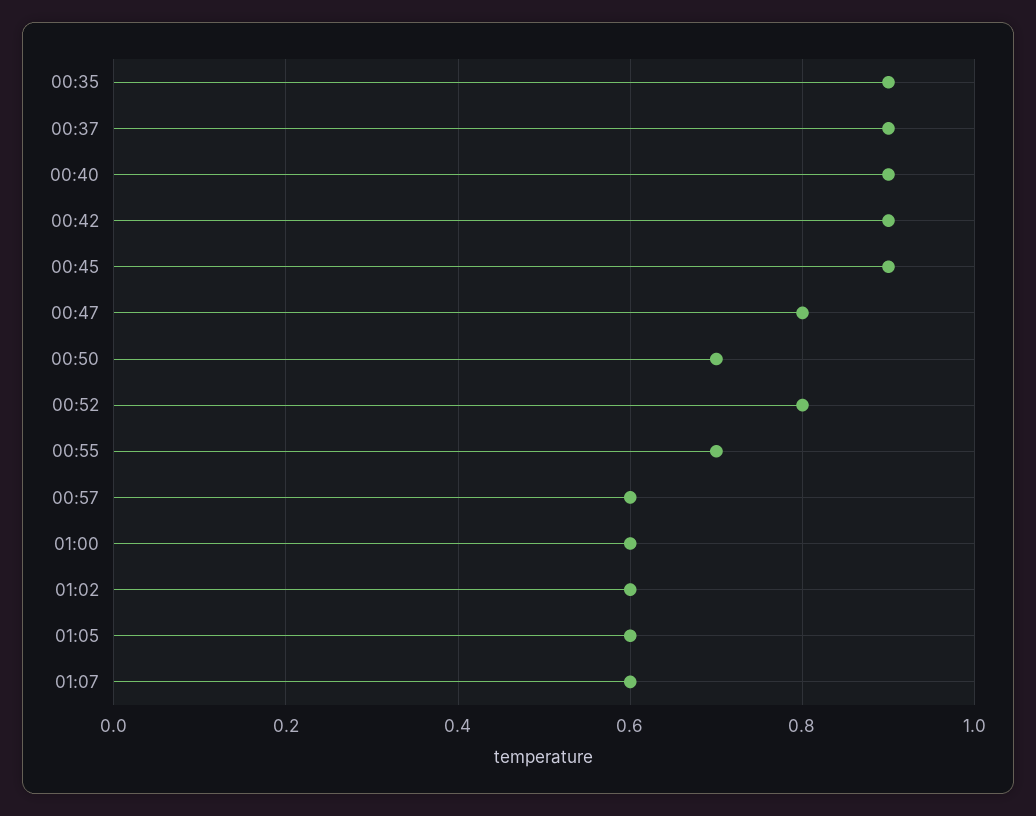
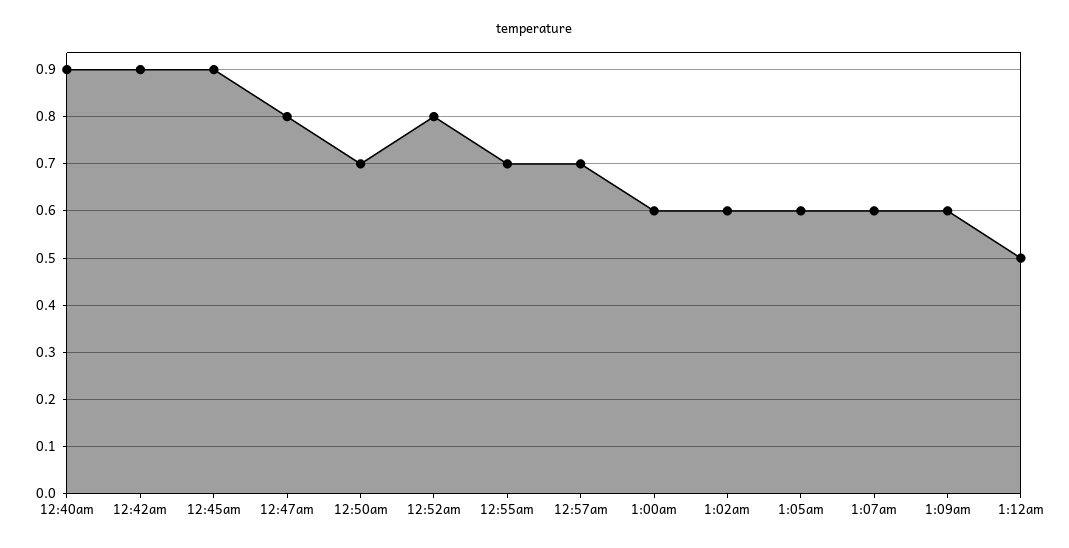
00:35: 0.9 -> none
00:37: 0.9 -> none
00:57: 0.6 -> 0.7
1:09am: none -> 0.6
1:12am: none -> 0.5

